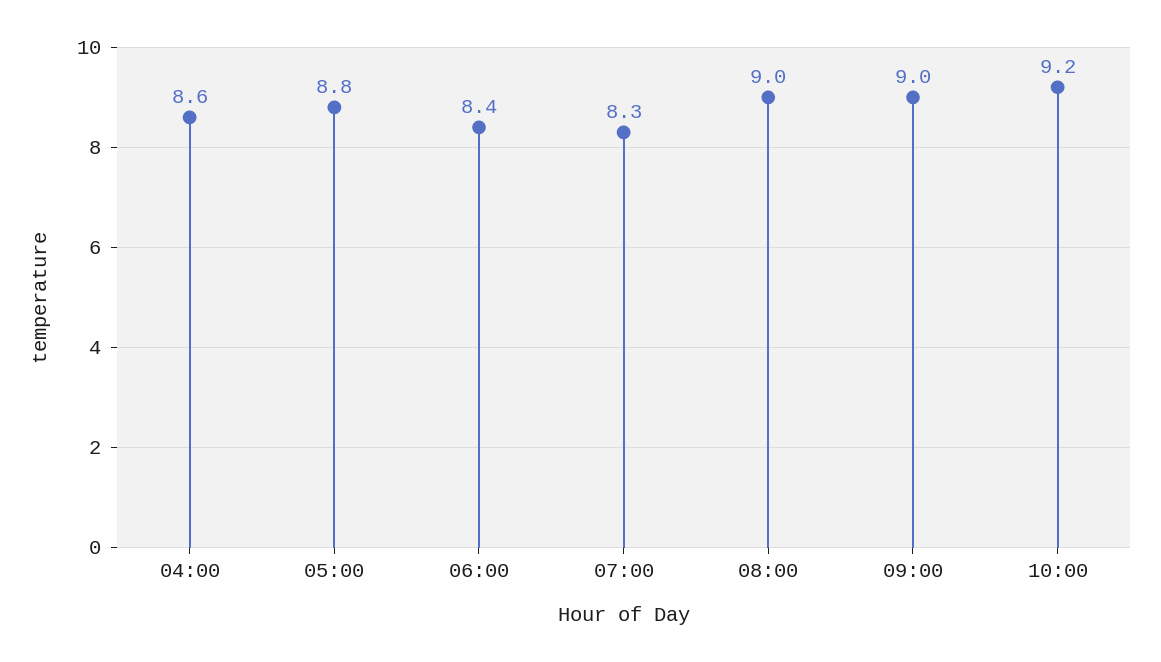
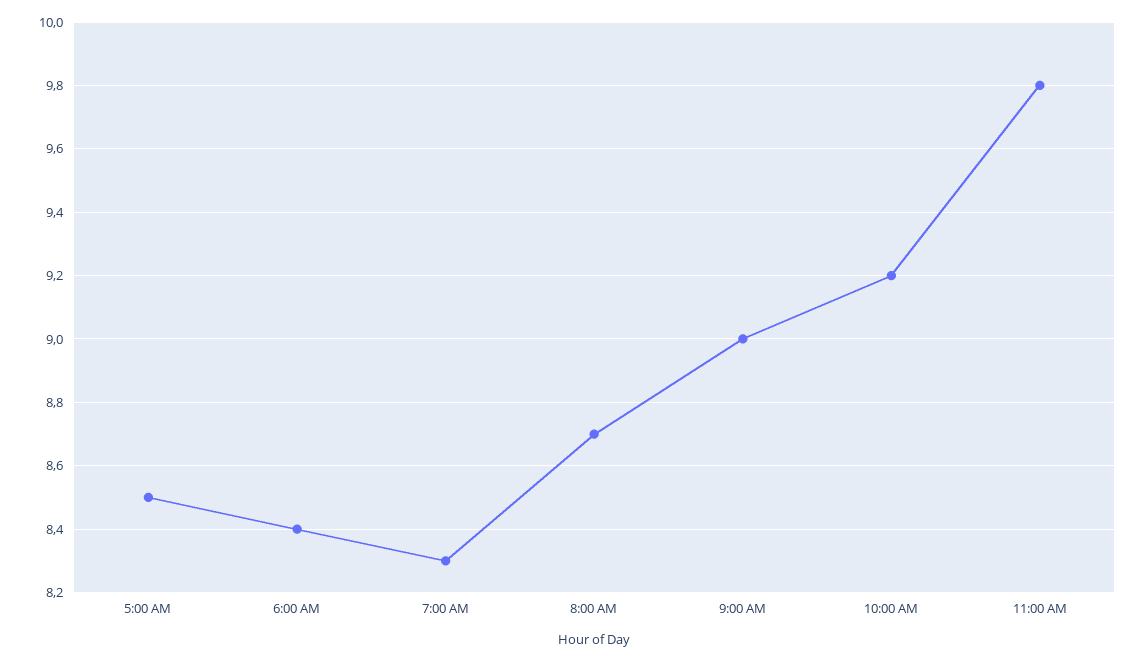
04:00: 8.6 -> none
05:00: 8.8 -> 8.5
08:00: 9 -> 8.7
11:00 AM: none -> 9.8

